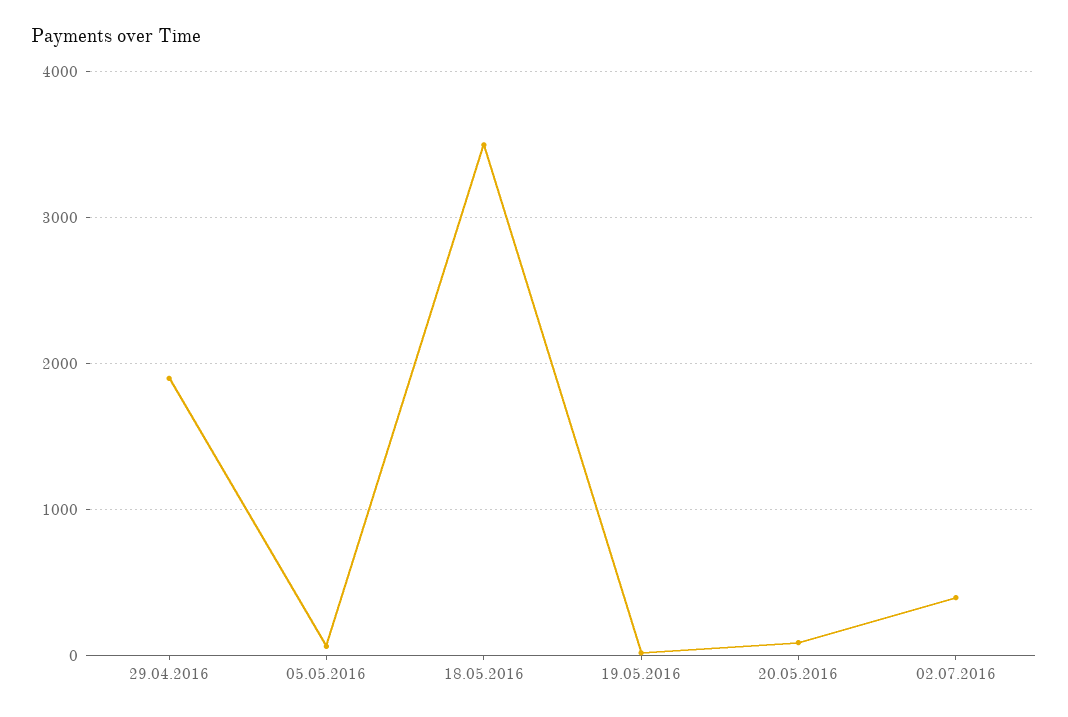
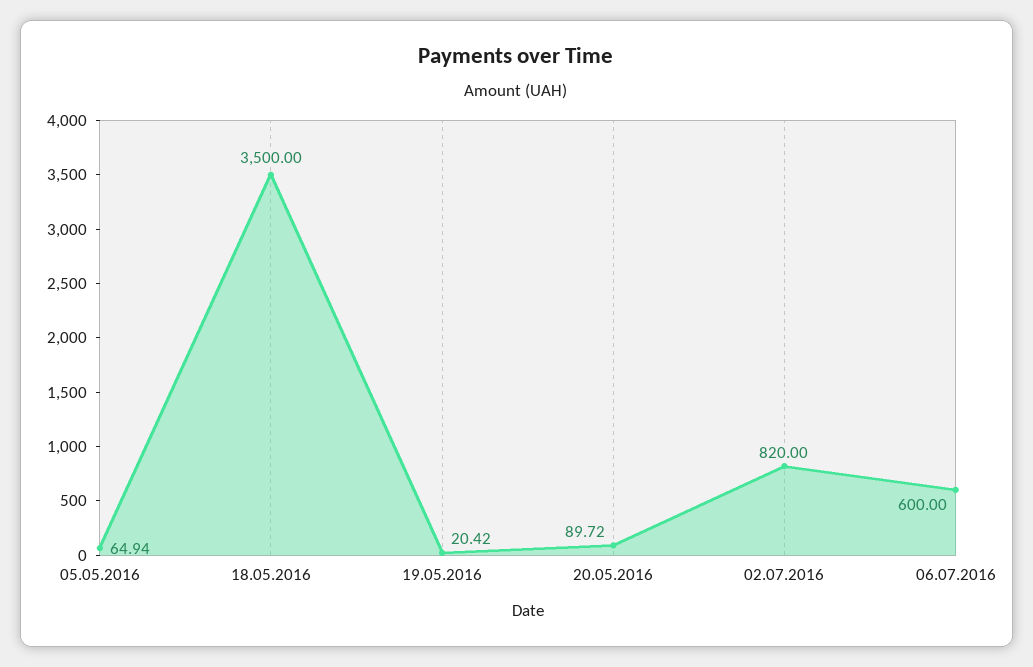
29.04.2016: 1900 -> none
02.07.2016: 400 -> 820
06.07.2016: none -> 600

